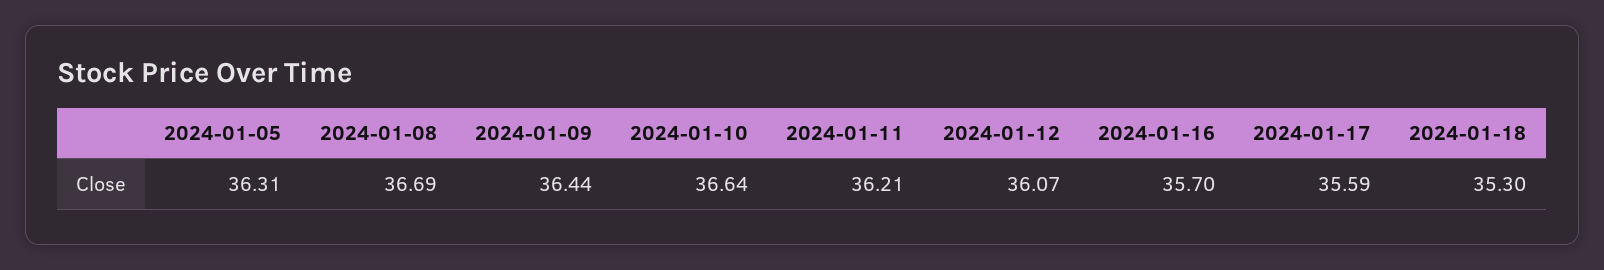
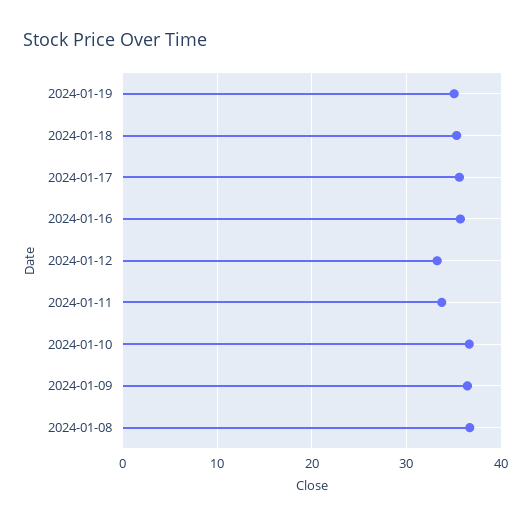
2024-01-05: 36.31 -> none
2024-01-11: 36.21 -> 34
2024-01-12: 36.07 -> 33
2024-01-19: none -> 35

